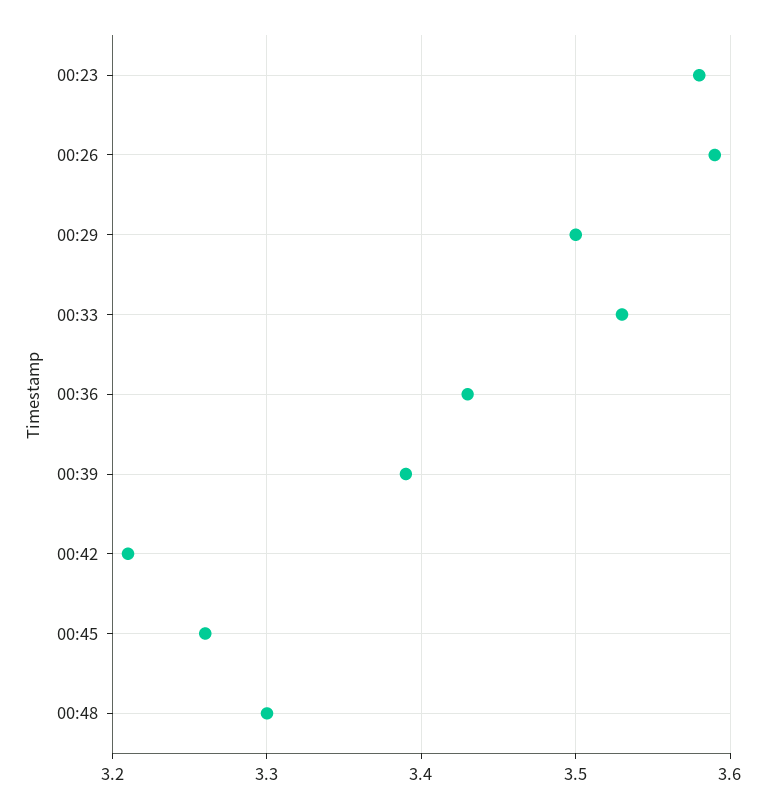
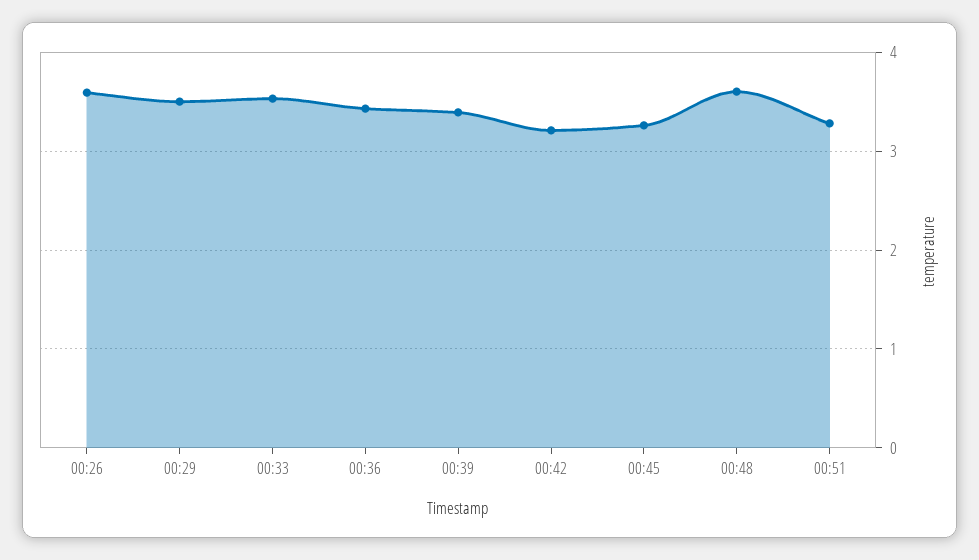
00:23: 3.58 -> none
00:48: 3.3 -> 3.6
00:51: none -> 3.3

